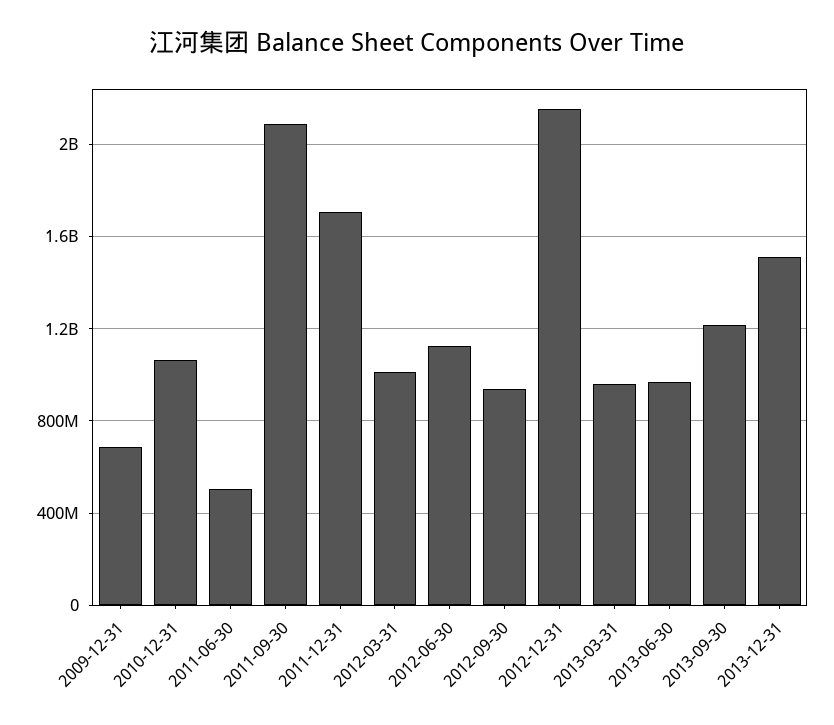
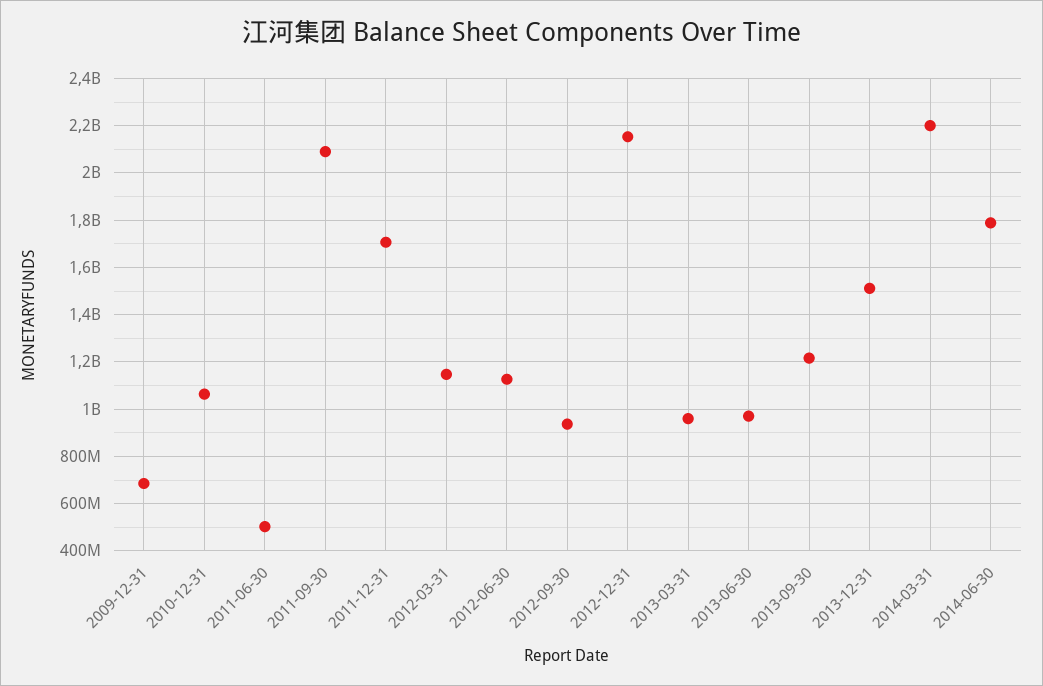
2012-03-31: 1000000000 -> 1150000000
2014-03-31: none -> 2200000000
2014-06-30: none -> 1800000000

